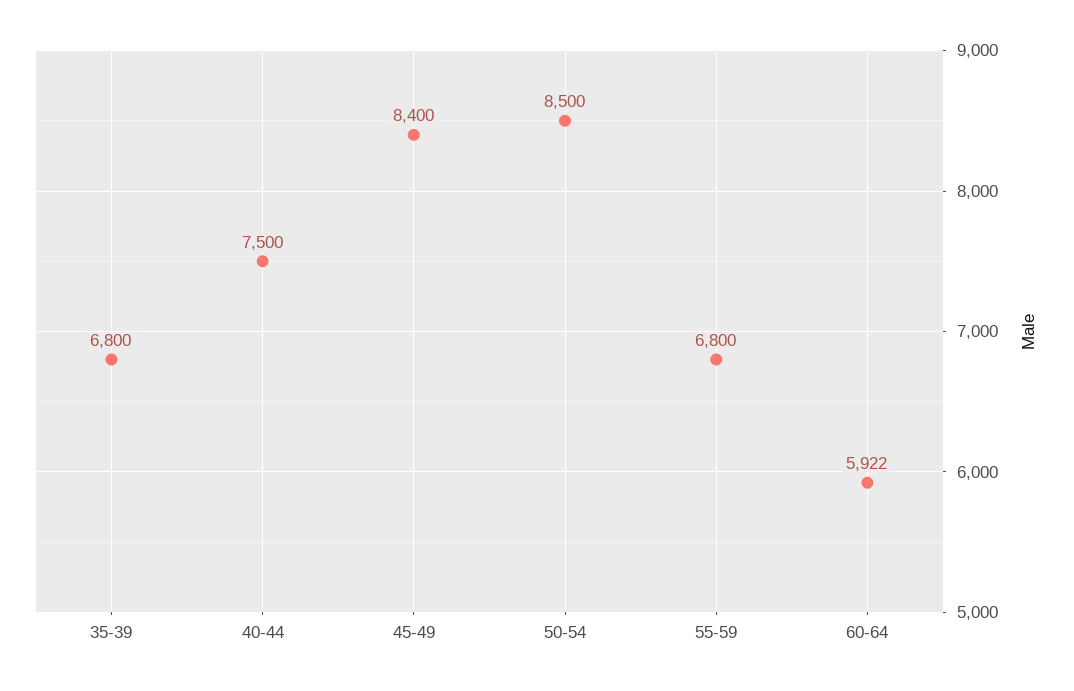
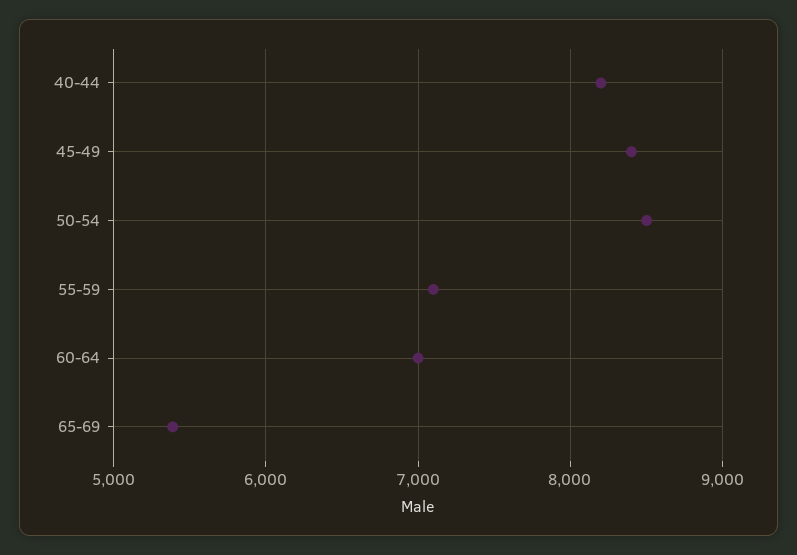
35-39: 6800 -> none
40-44: 7500 -> 8200
55-59: 6800 -> 7100
60-64: 5922 -> 7000
65-69: none -> 5400

